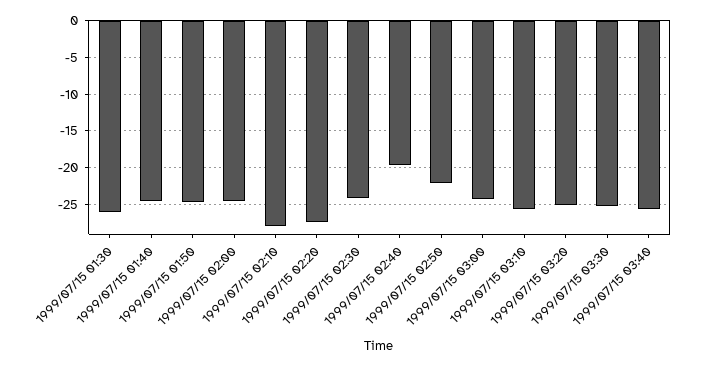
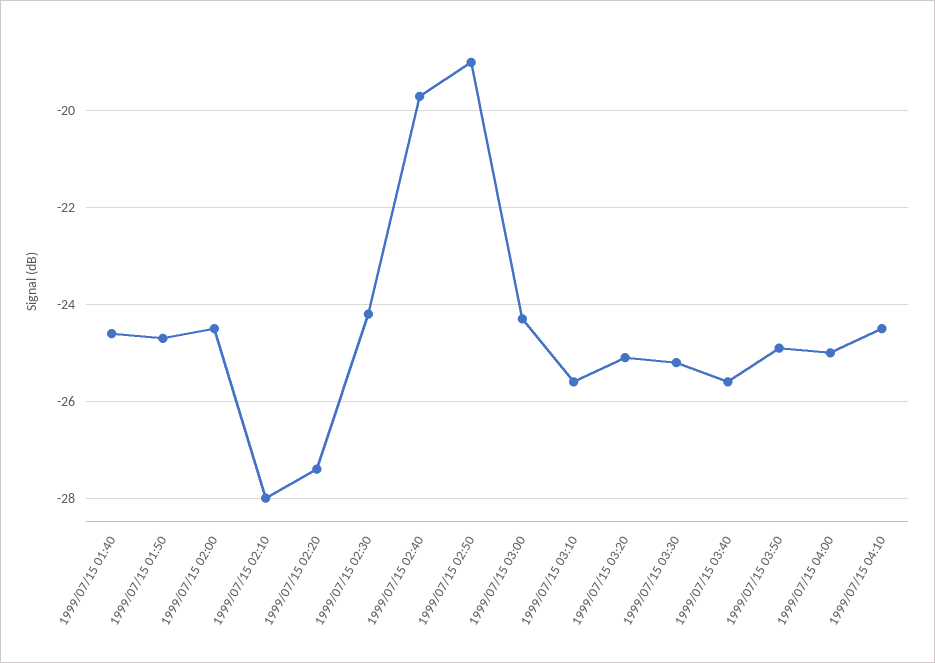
1999/07/15 01:30: -26 -> none
1999/07/15 02:50: -22 -> -19
1999/07/15 03:50: none -> -25
1999/07/15 04:00: none -> -25
1999/07/15 04:10: none -> -24.5

